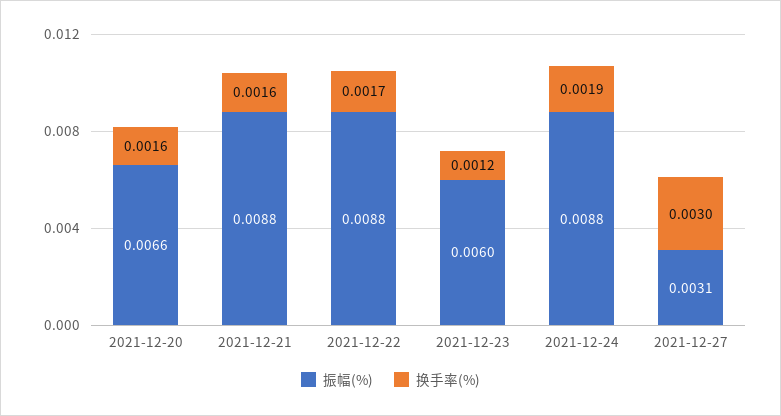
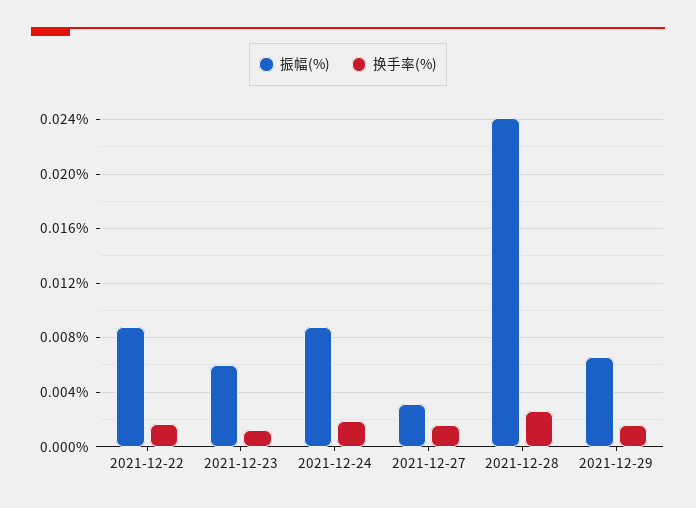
振幅(%), 2021-12-20: 0.0066 -> none
换手率(%), 2021-12-20: 0.0016 -> none
振幅(%), 2021-12-21: 0.0088 -> none
换手率(%), 2021-12-21: 0.0016 -> none
换手率(%), 2021-12-27: 0.003 -> 0.0015
振幅(%), 2021-12-28: none -> 0.024
换手率(%), 2021-12-28: none -> 0.0025
振幅(%), 2021-12-29: none -> 0.0065
换手率(%), 2021-12-29: none -> 0.0015

